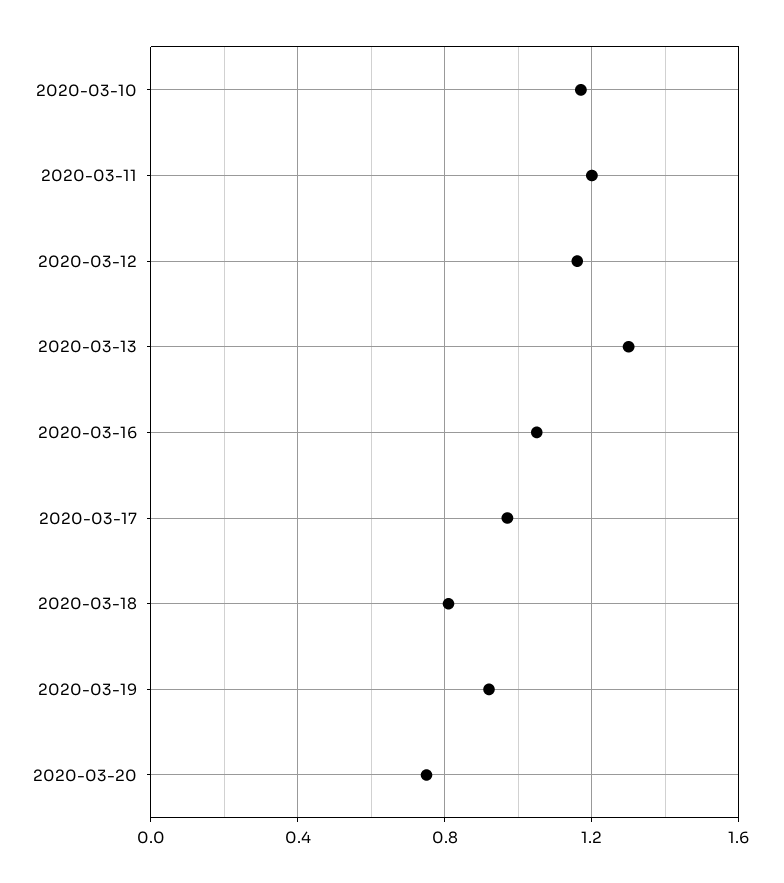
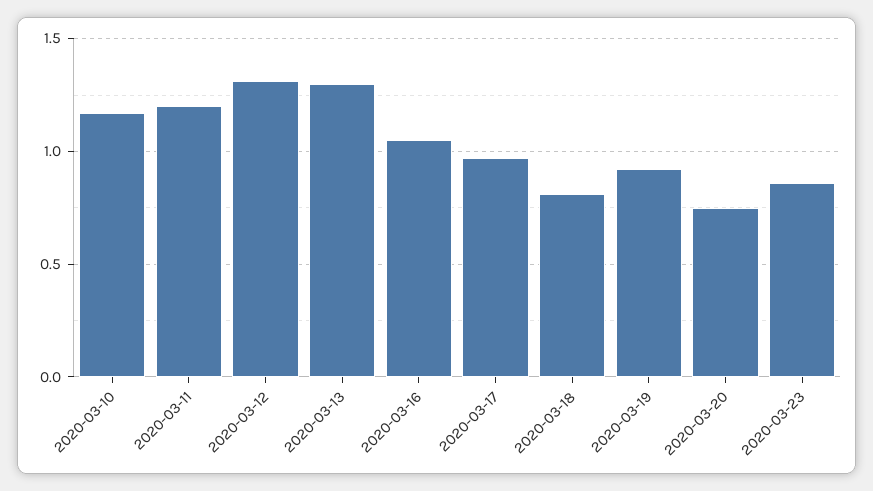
2020-03-12: 1.15 -> 1.3
2020-03-23: none -> 0.85

